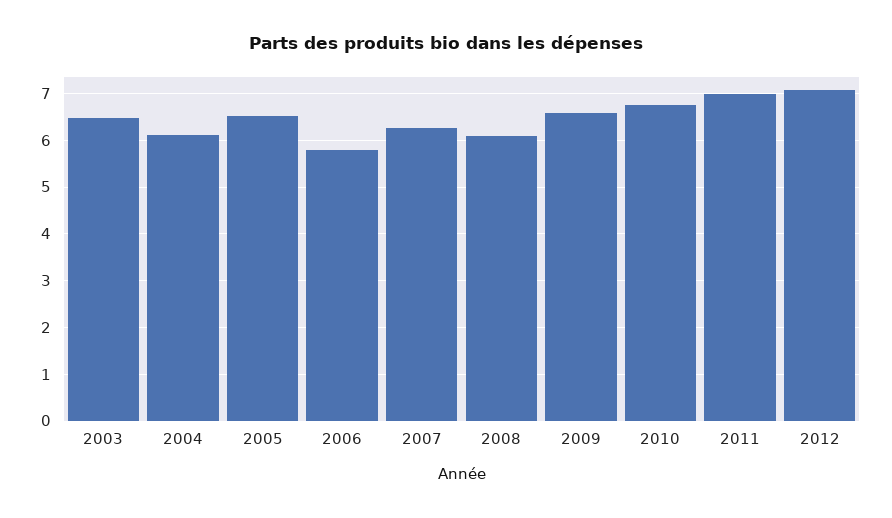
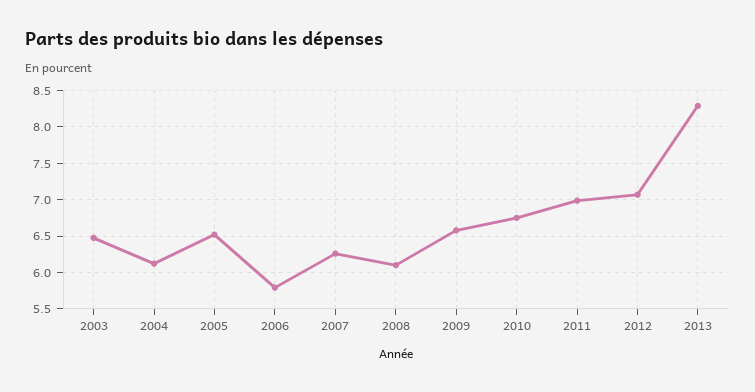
2013: none -> 8.3

